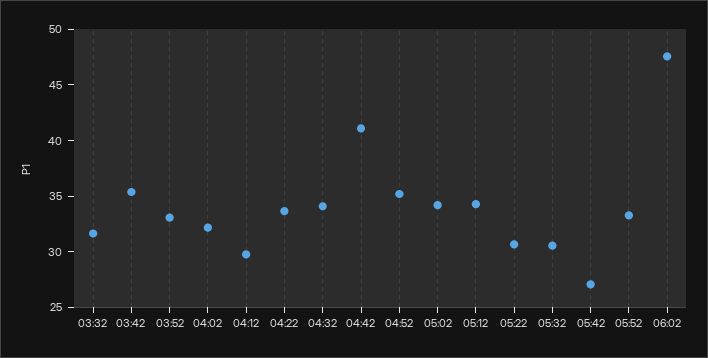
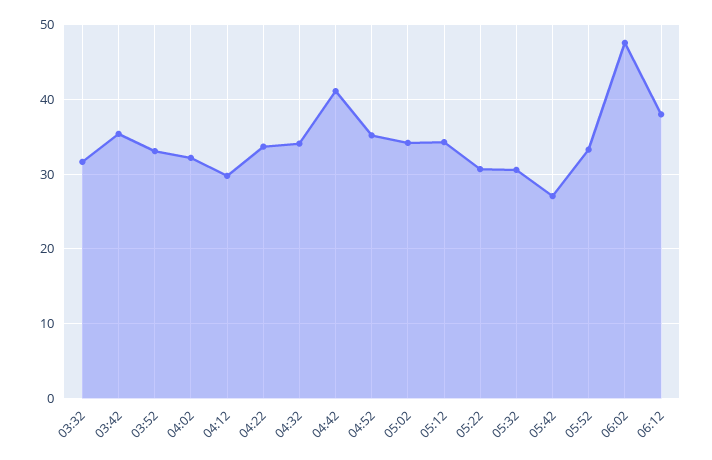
06:12: none -> 38

